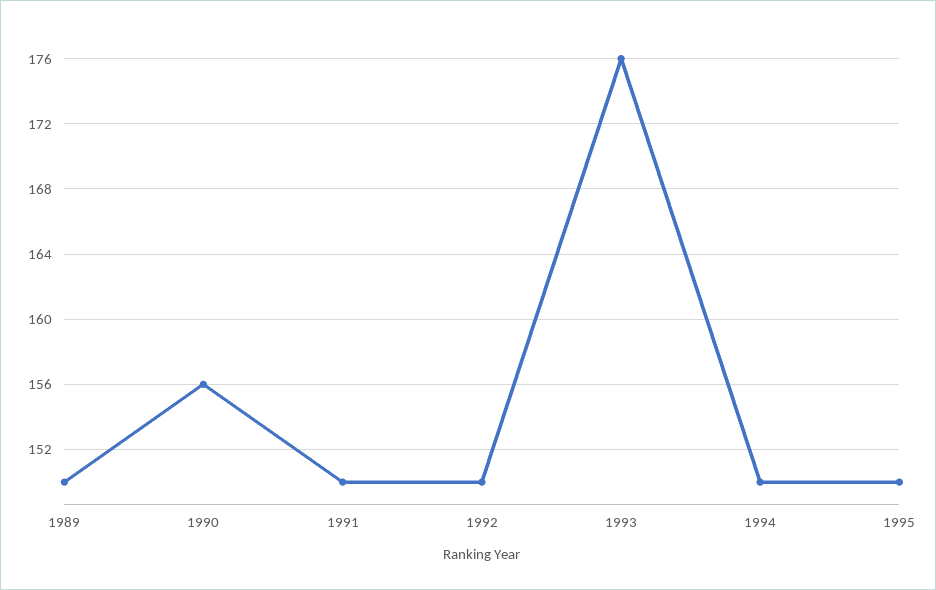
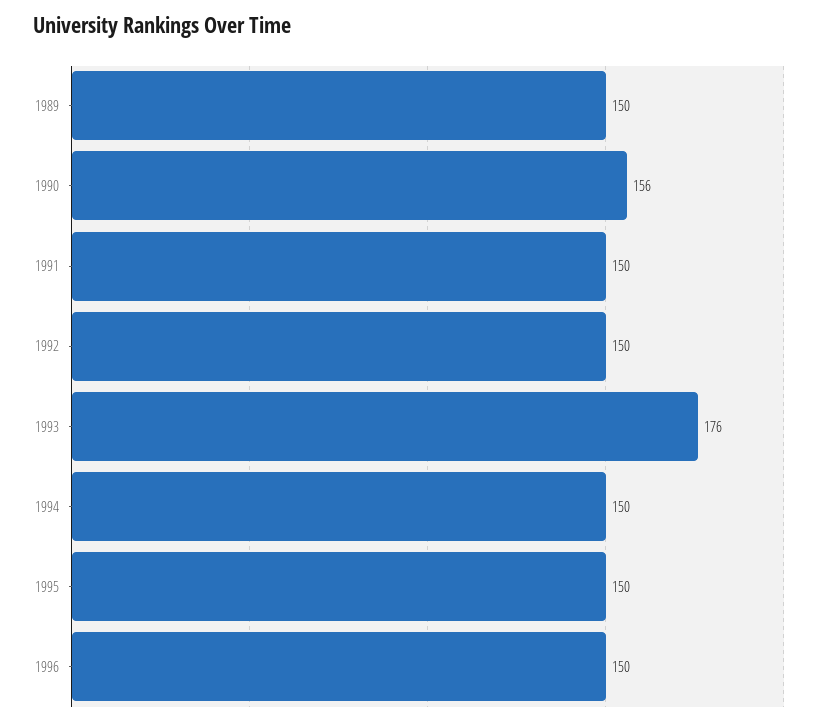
1996: none -> 150

